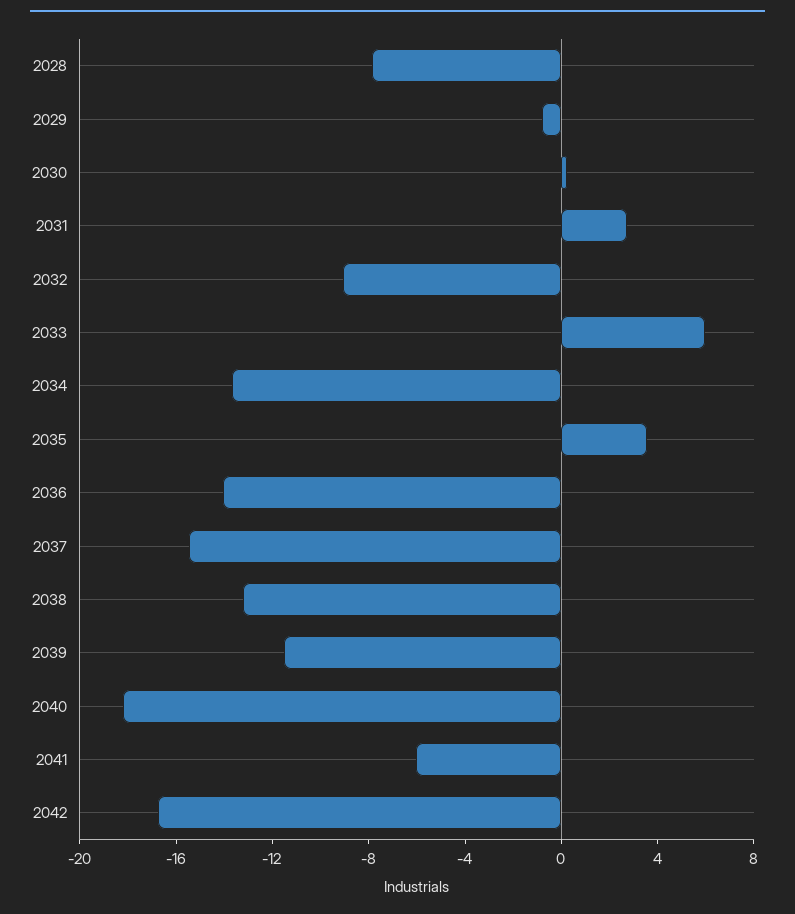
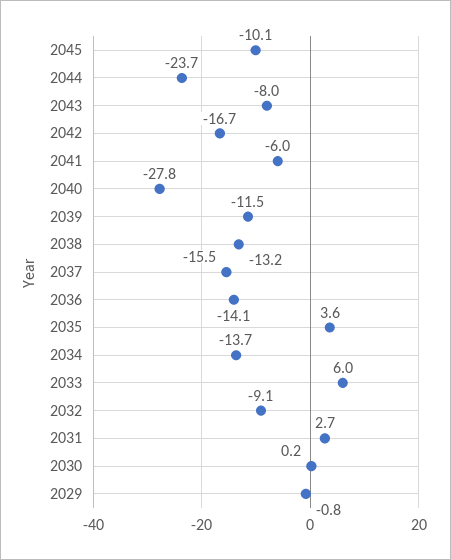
2028: -8 -> none
2040: -18 -> -27.8
2045: none -> -10.1
2044: none -> -23.7
2043: none -> -8

